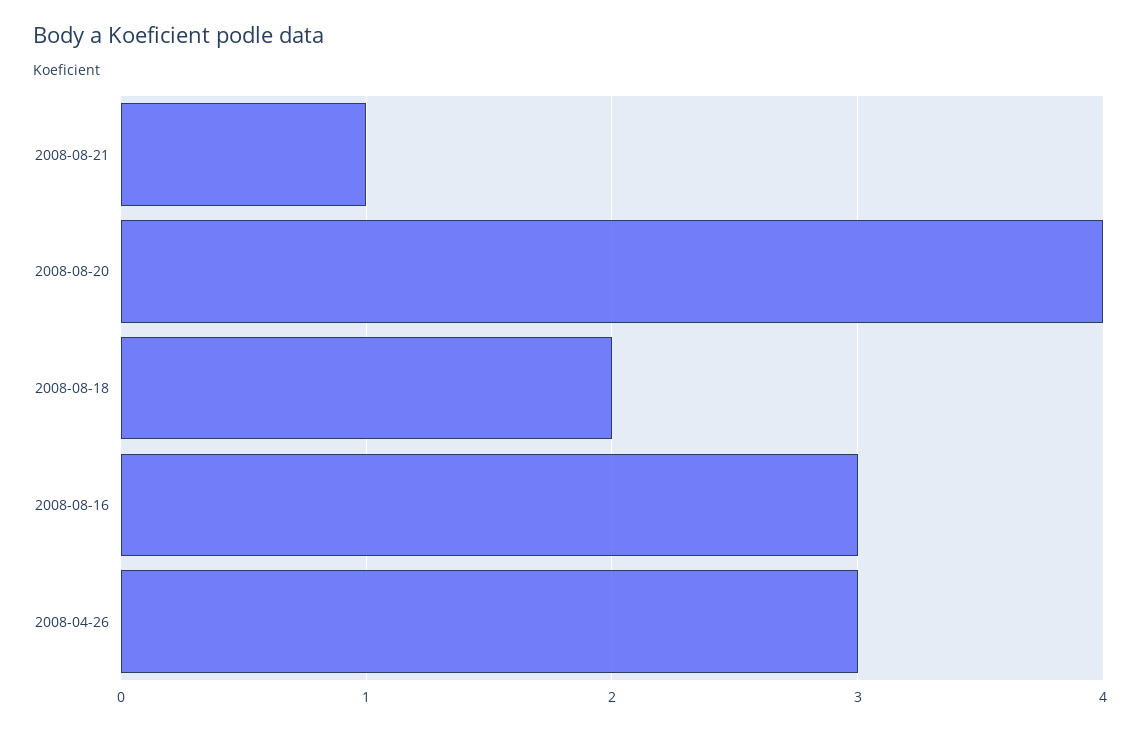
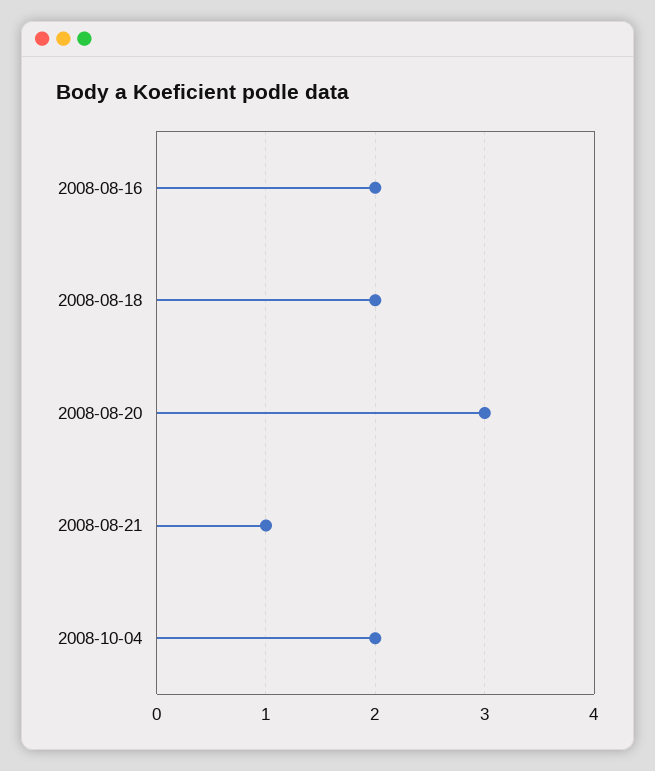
2008-08-20: 4 -> 3
2008-08-16: 3 -> 2
2008-04-26: 3 -> none
2008-10-04: none -> 2

